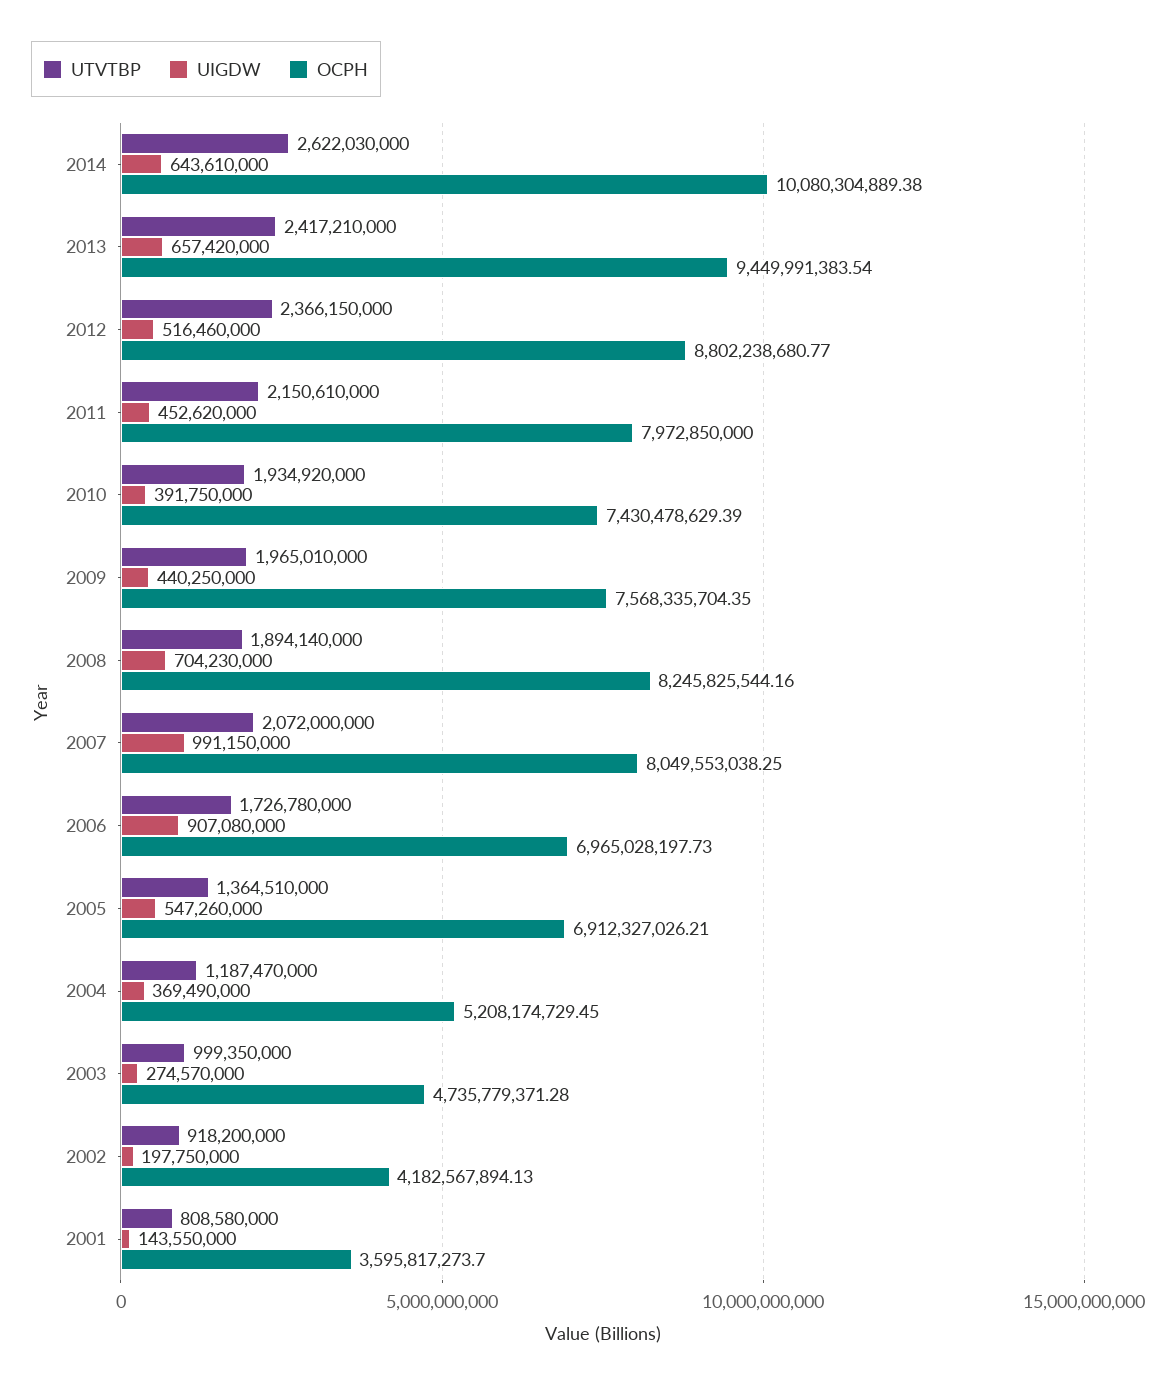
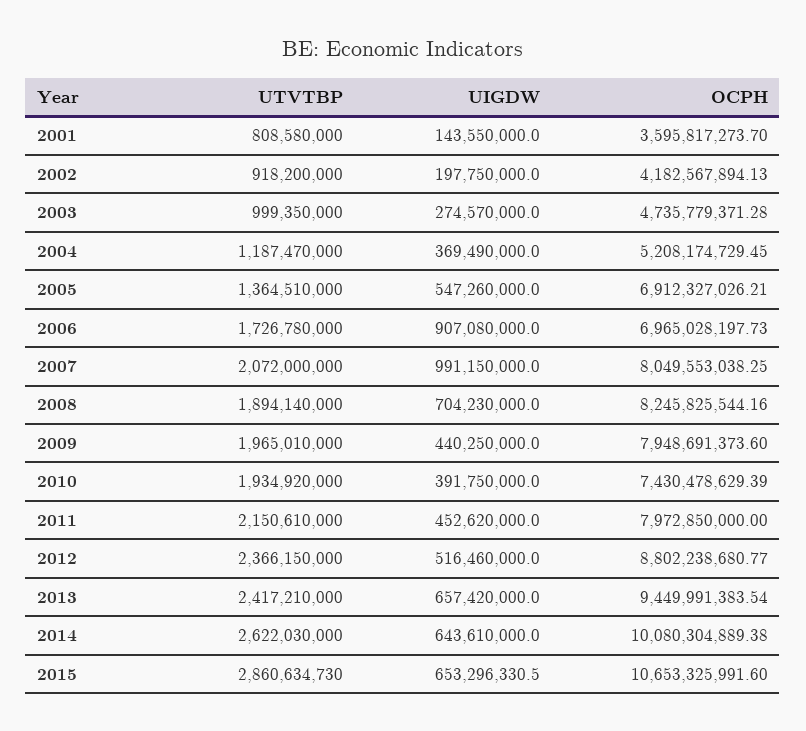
OCPH, 2009: 7568335704.35 -> 7948691373.6
UTVTBP, 2015: none -> 2860634730
UIGDW, 2015: none -> 653296330.5
OCPH, 2015: none -> 10653325991.6

